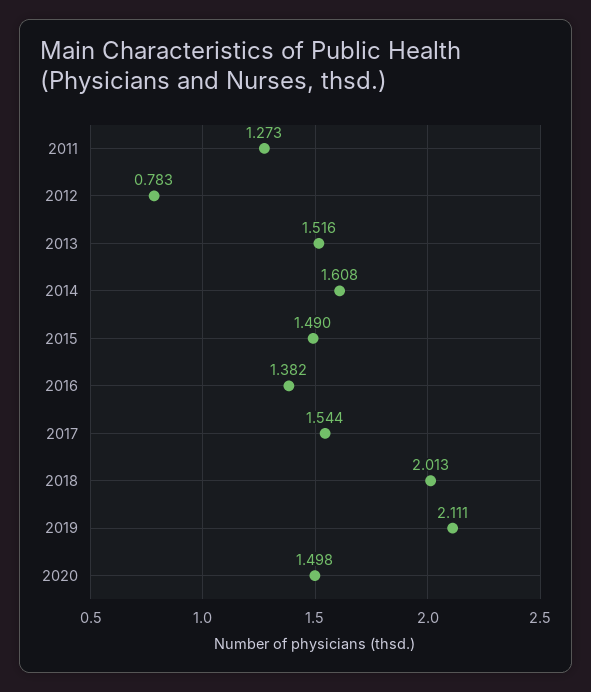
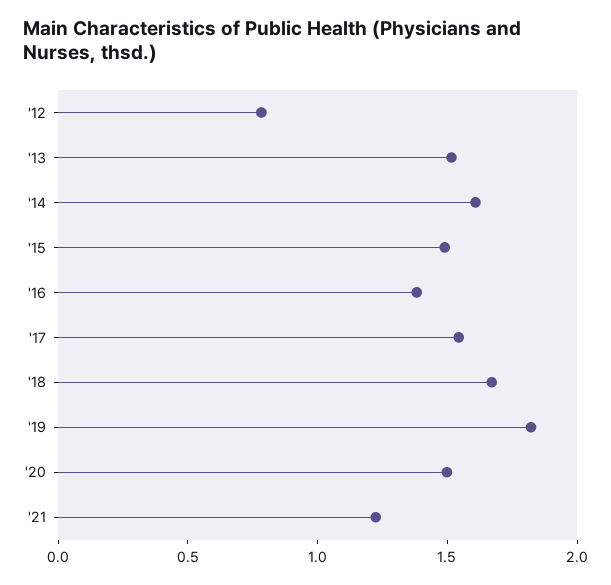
2011: 1.273 -> none
2018: 2.013 -> 1.7
2019: 2.111 -> 1.8
'21: none -> 1.2

